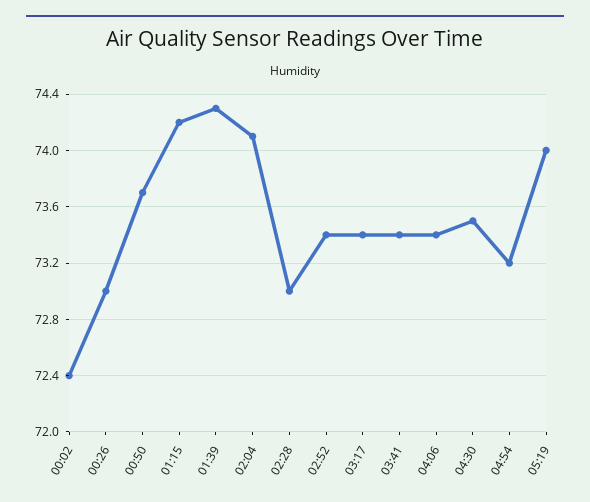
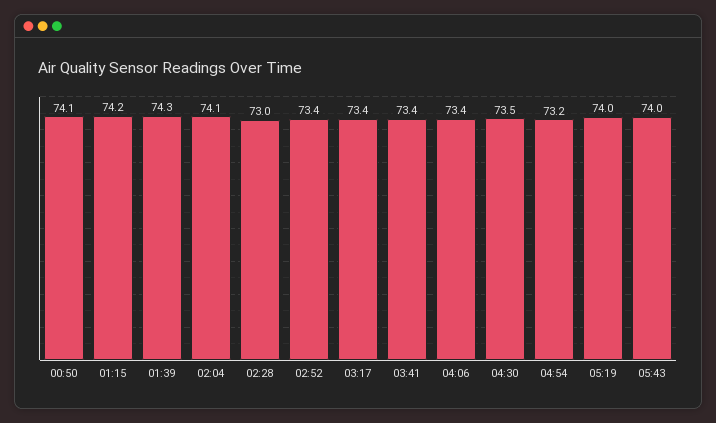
00:02: 72.4 -> none
00:26: 73 -> none
00:50: 73.7 -> 74.1
05:43: none -> 74

